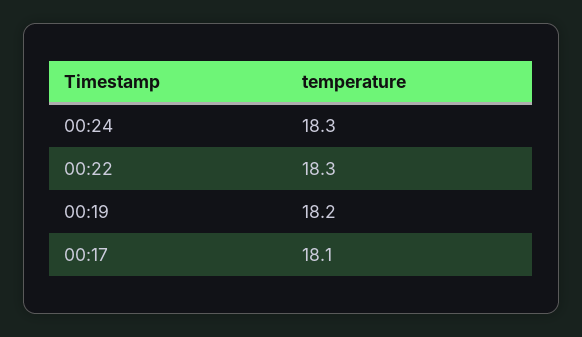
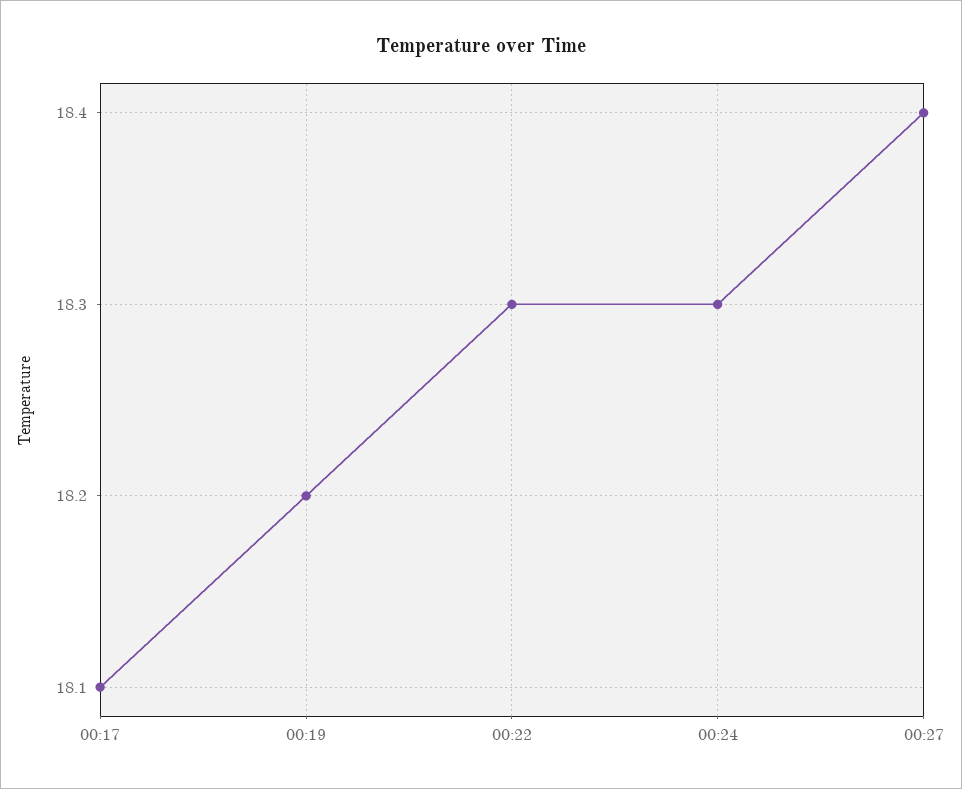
00:27: none -> 18.4

